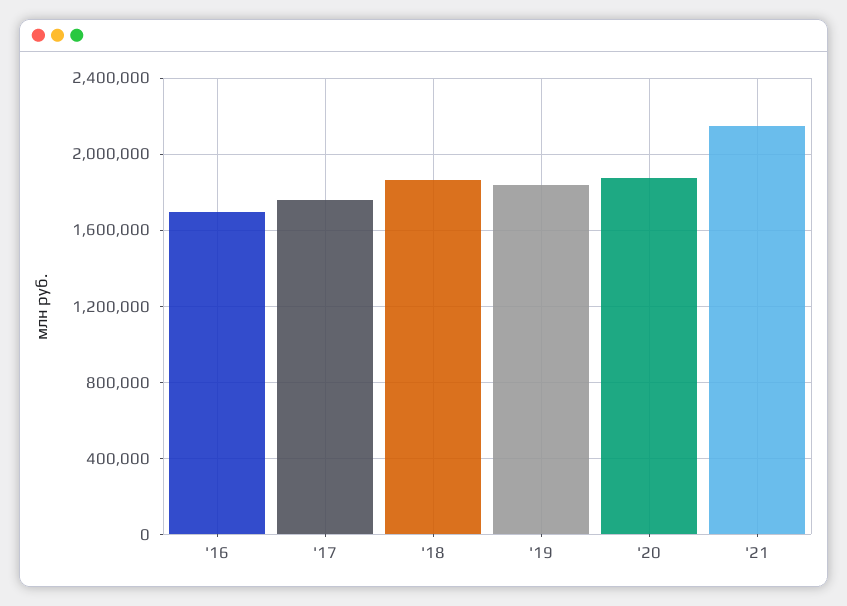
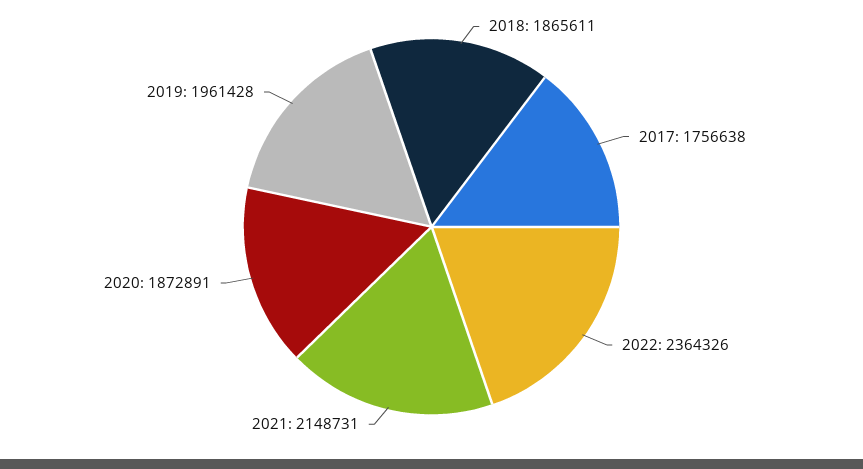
'16: 1700000 -> none
'19: 1850000 -> 1961428
2022: none -> 2364326

